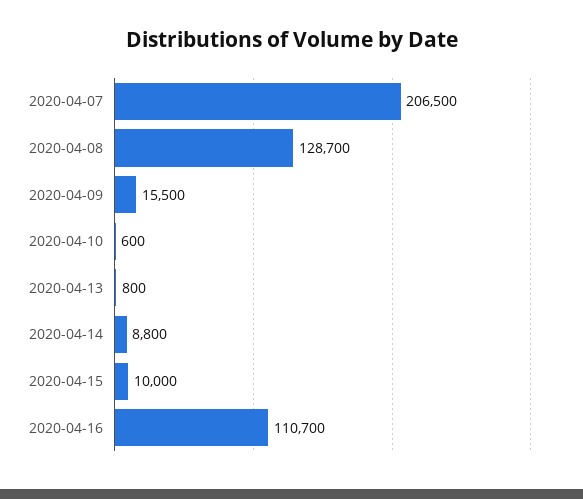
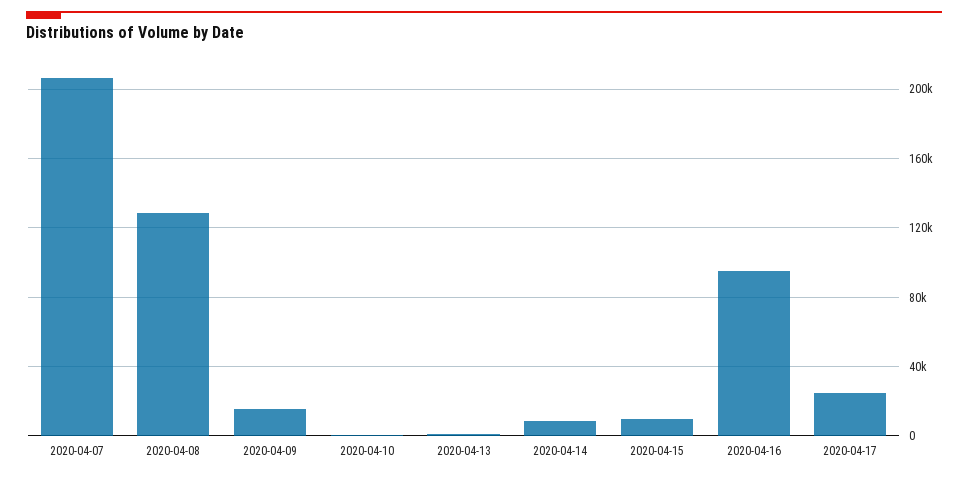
2020-04-16: 110700 -> 95000
2020-04-17: none -> 25000

